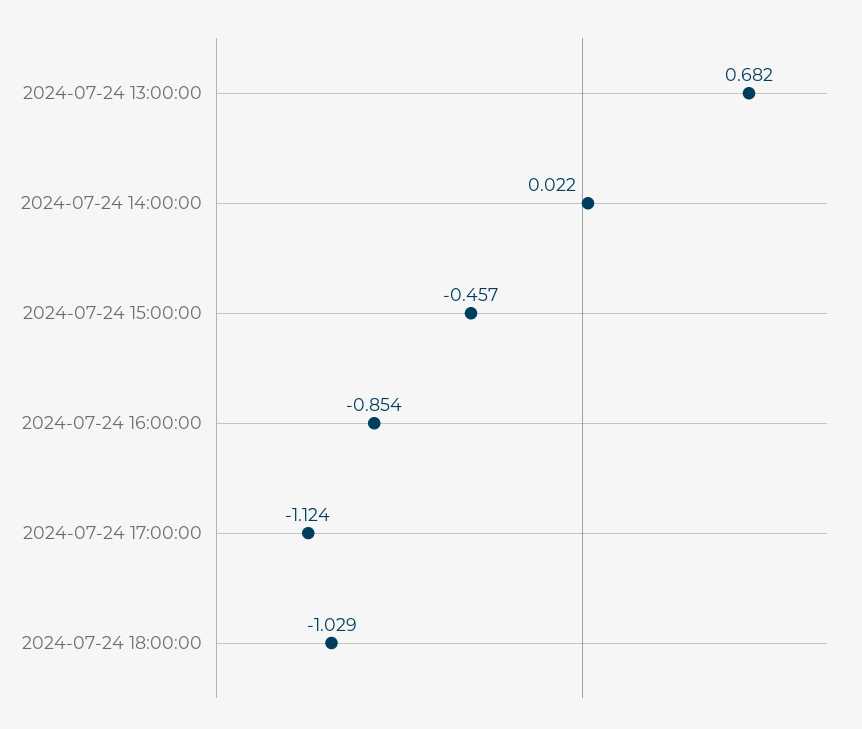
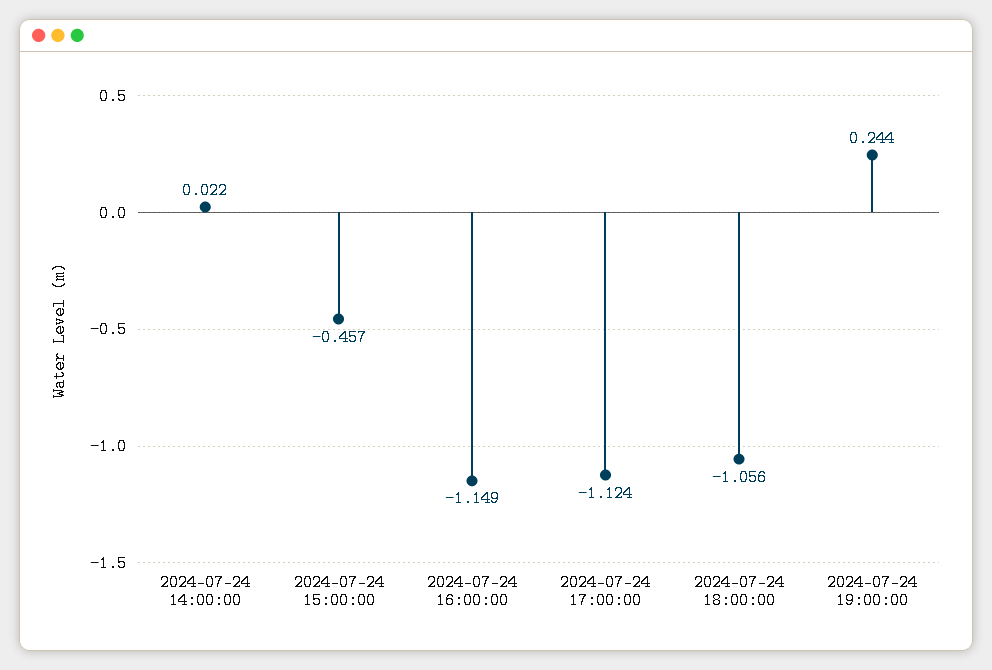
2024-07-24 13:00:00: 0.682 -> none
2024-07-24 16:00:00: -0.854 -> -1.149
2024-07-24 18:00:00: -1.029 -> -1.056
2024-07-24 19:00:00: none -> 0.244

